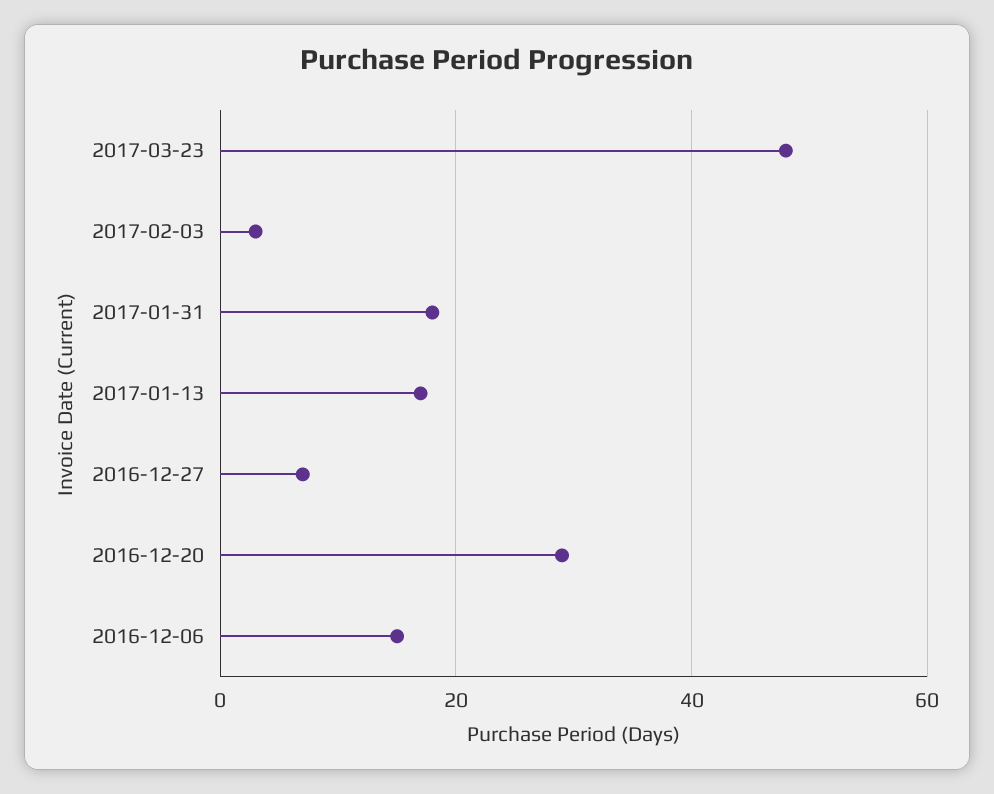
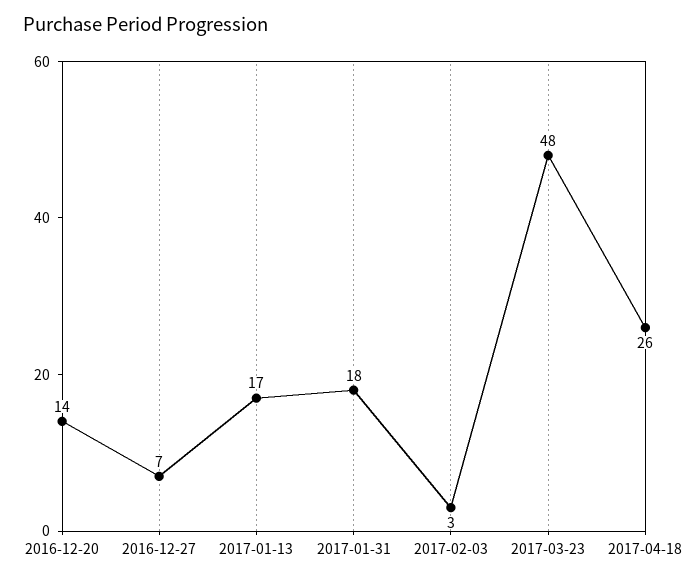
2016-12-20: 30 -> 14
2016-12-06: 15 -> none
2017-04-18: none -> 26

